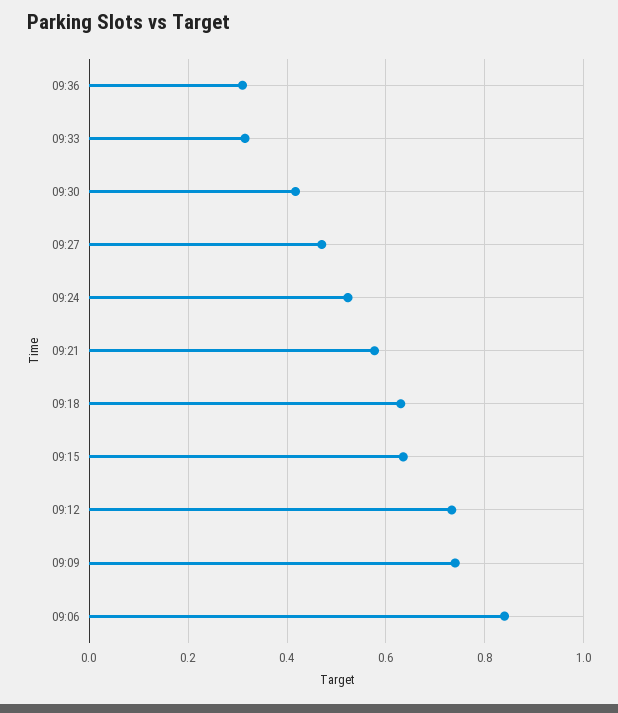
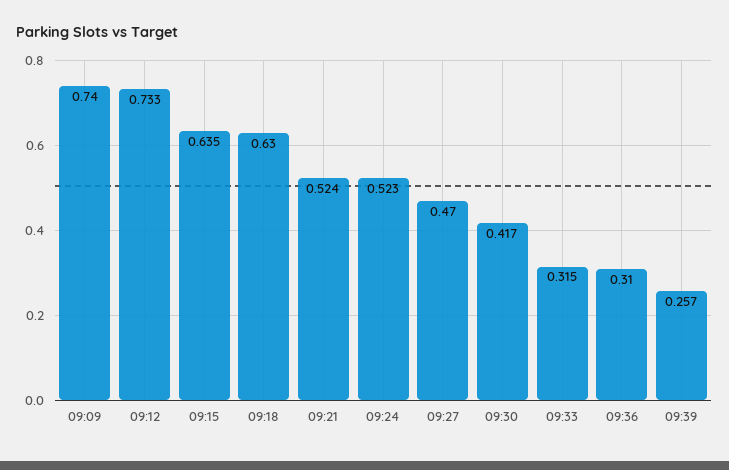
09:21: 0.58 -> 0.524
09:06: 0.84 -> none
09:39: none -> 0.257

